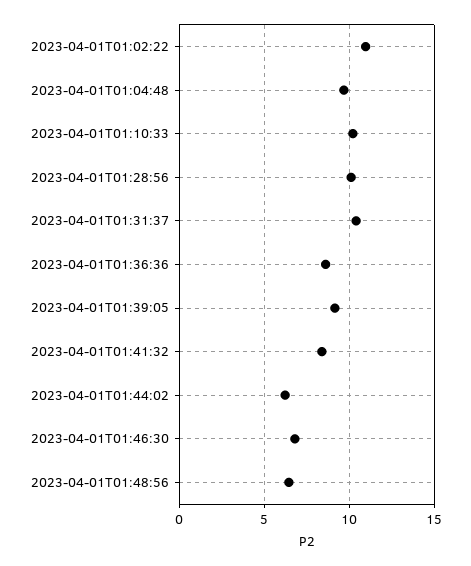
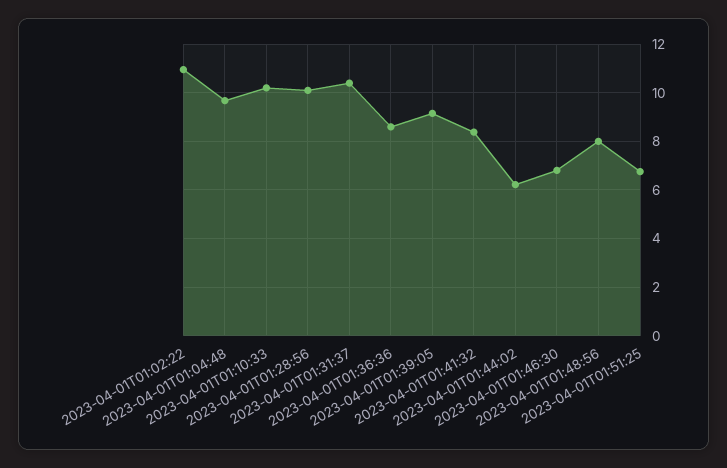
2023-04-01T01:48:56: 6.5 -> 8
2023-04-01T01:51:25: none -> 6.75

